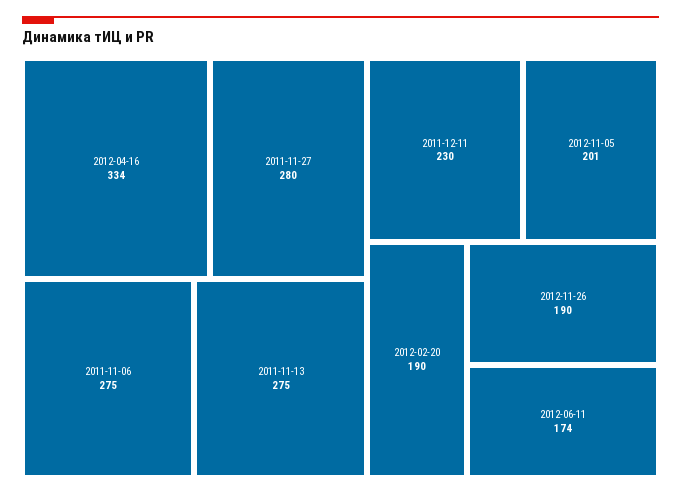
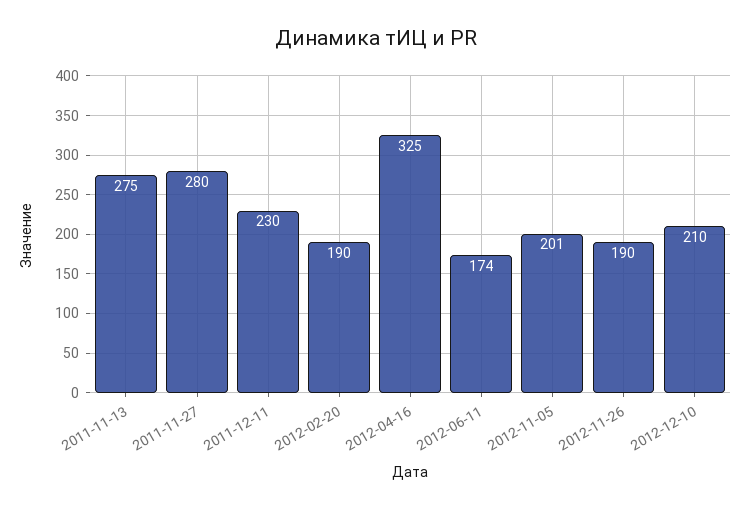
2012-04-16: 334 -> 325
2011-11-06: 275 -> none
2012-12-10: none -> 210

